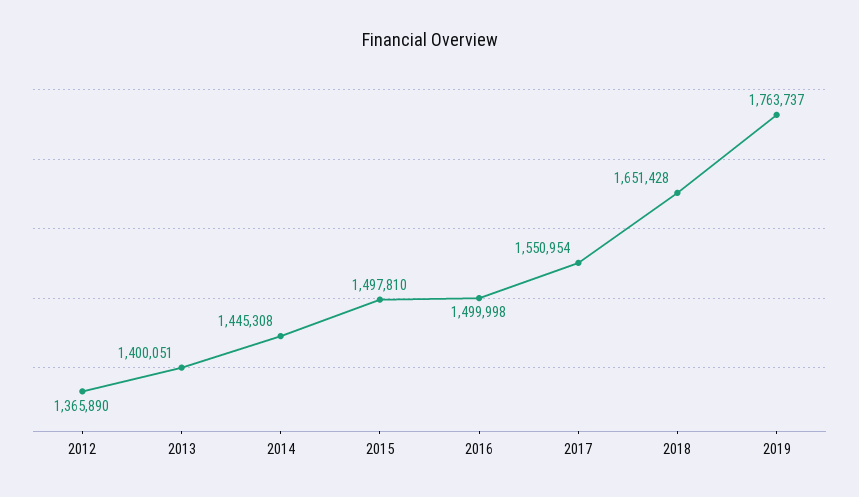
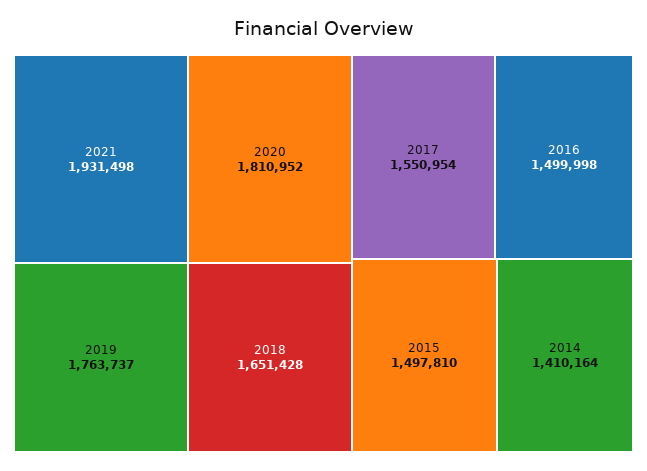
2012: 1365890 -> none
2013: 1400051 -> none
2014: 1445308 -> 1410164
2021: none -> 1931498
2020: none -> 1810952

